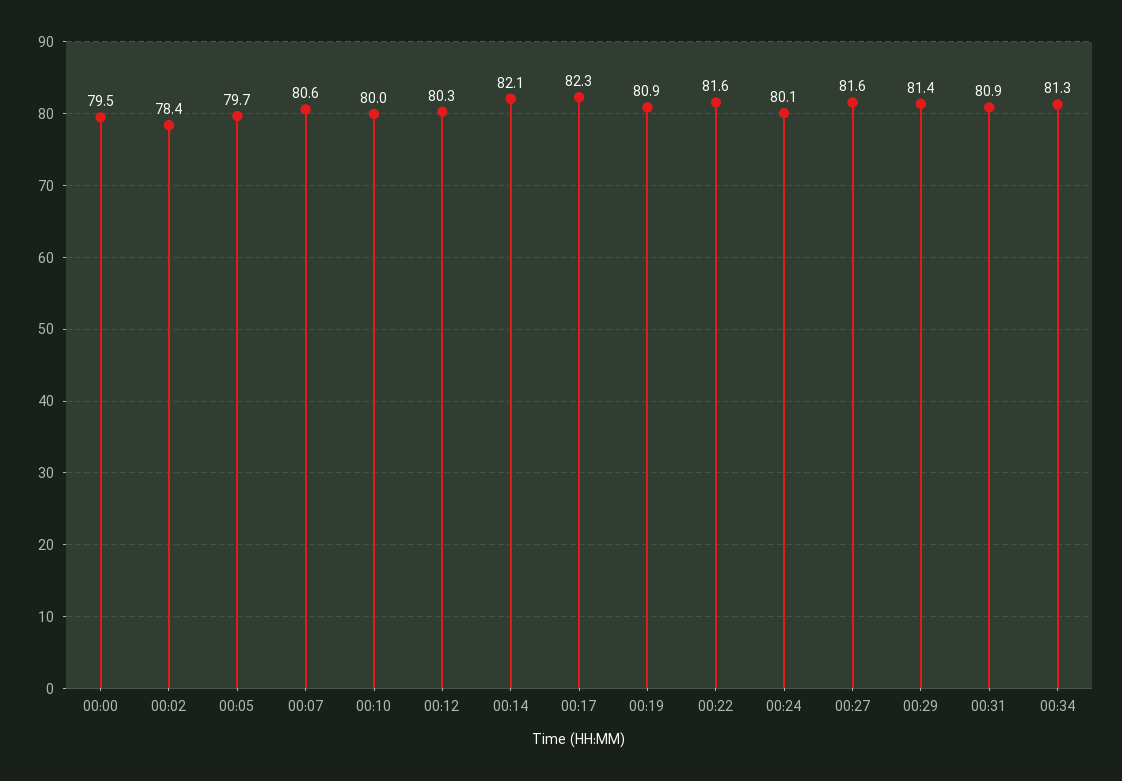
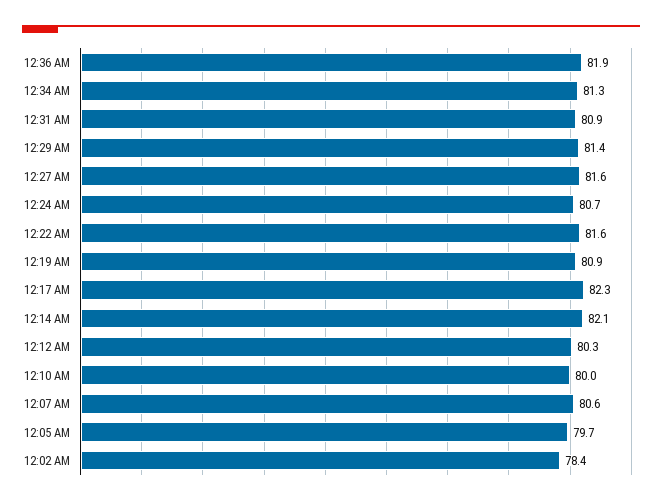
00:00: 79.5 -> none
00:24: 80.1 -> 80.7
12:36 AM: none -> 81.9

